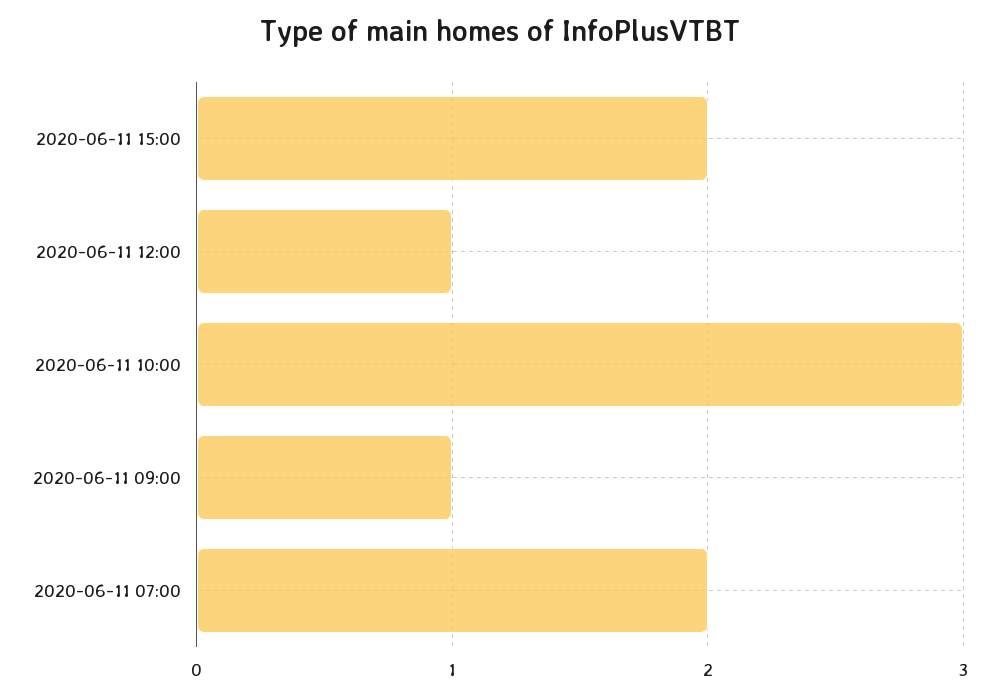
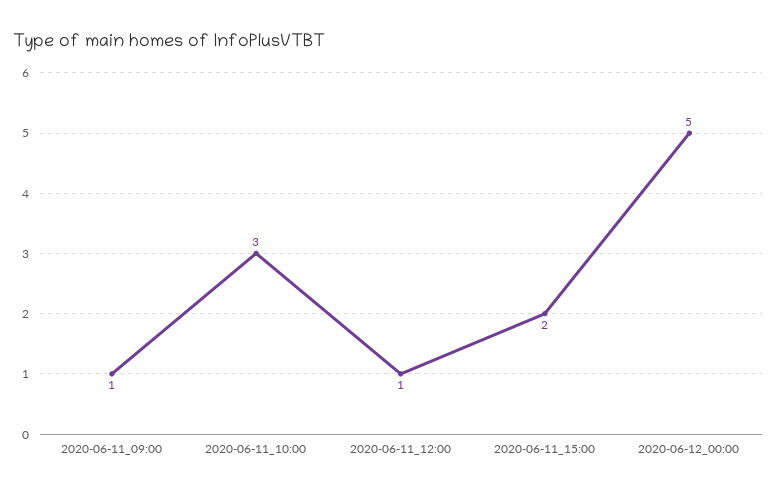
2020-06-11 07:00: 2 -> none
2020-06-12_00:00: none -> 5

